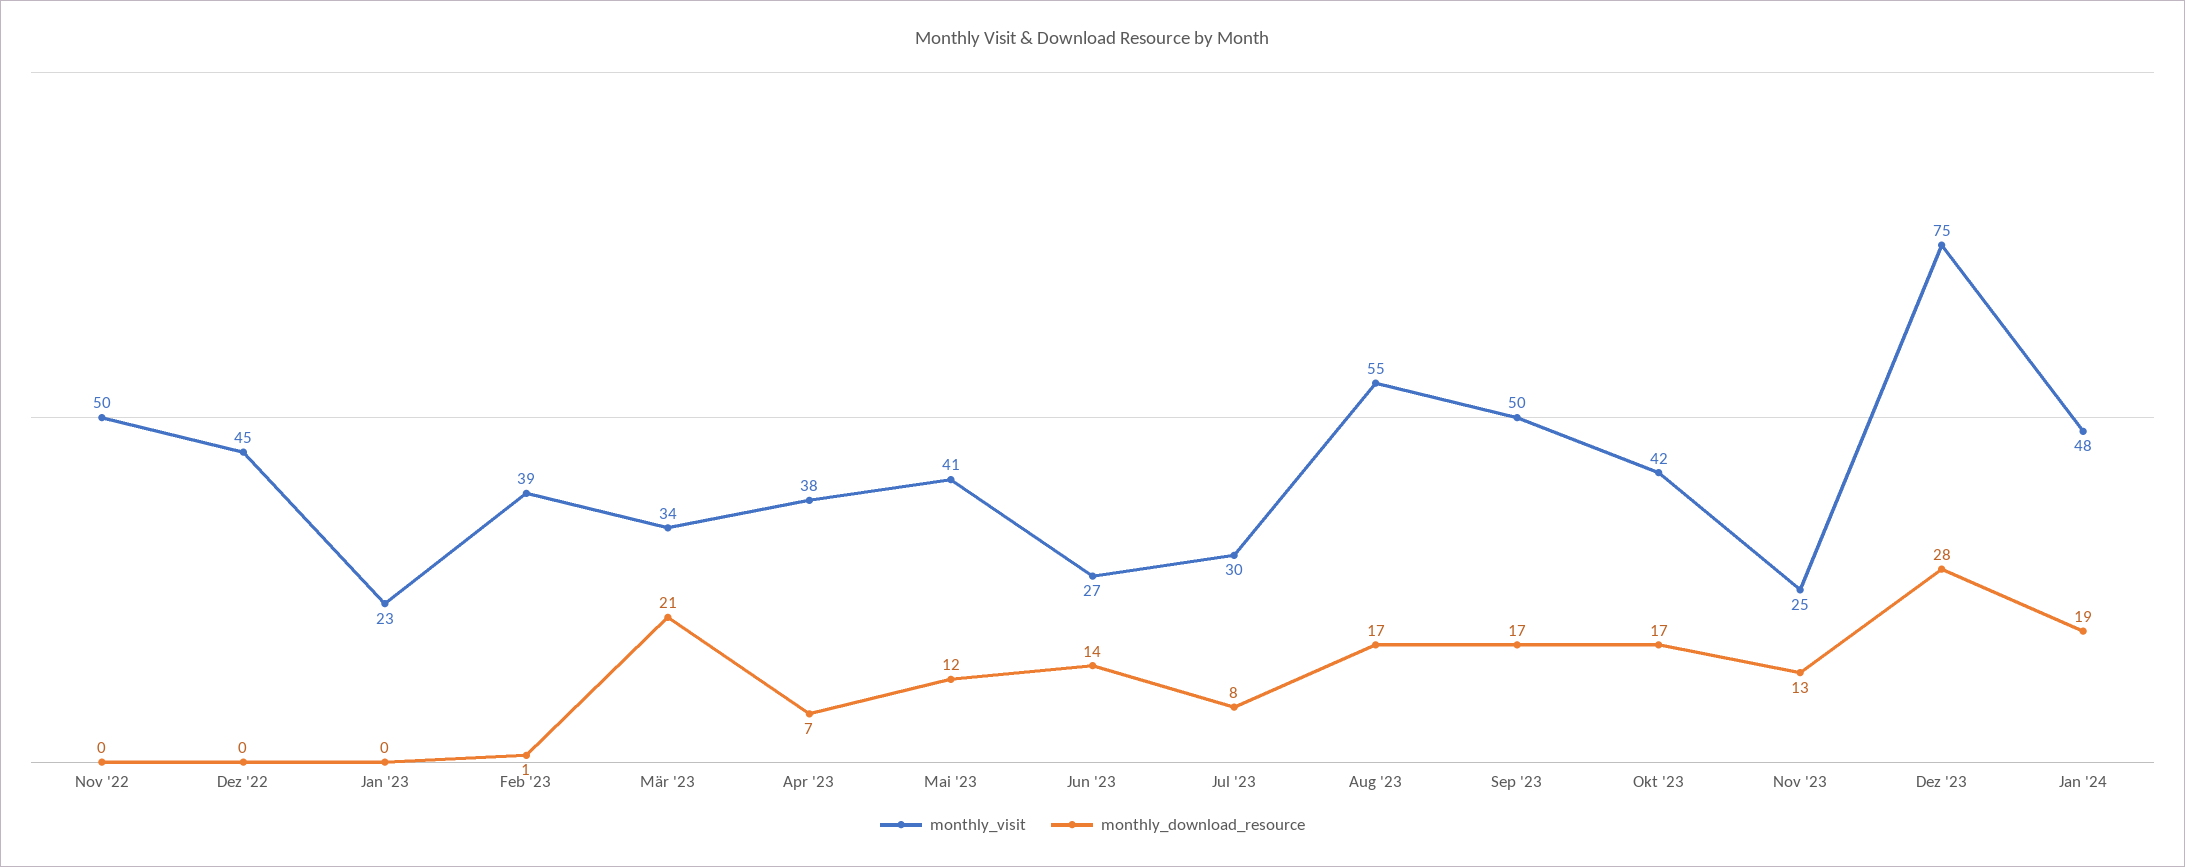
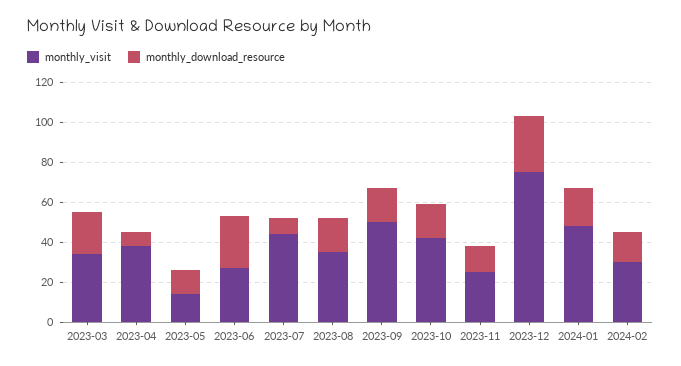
monthly_visit, Nov '22: 50 -> none
monthly_download_resource, Nov '22: 0 -> none
monthly_visit, Dez '22: 45 -> none
monthly_download_resource, Dez '22: 0 -> none
monthly_visit, Jan '23: 23 -> none
monthly_download_resource, Jan '23: 0 -> none
monthly_visit, Feb '23: 39 -> none
monthly_download_resource, Feb '23: 1 -> none
monthly_visit, Mai '23: 41 -> 15
monthly_download_resource, Jun '23: 14 -> 25
monthly_visit, Jul '23: 30 -> 45
monthly_visit, Aug '23: 55 -> 35
monthly_visit, 2024-02: none -> 30
monthly_download_resource, 2024-02: none -> 15

